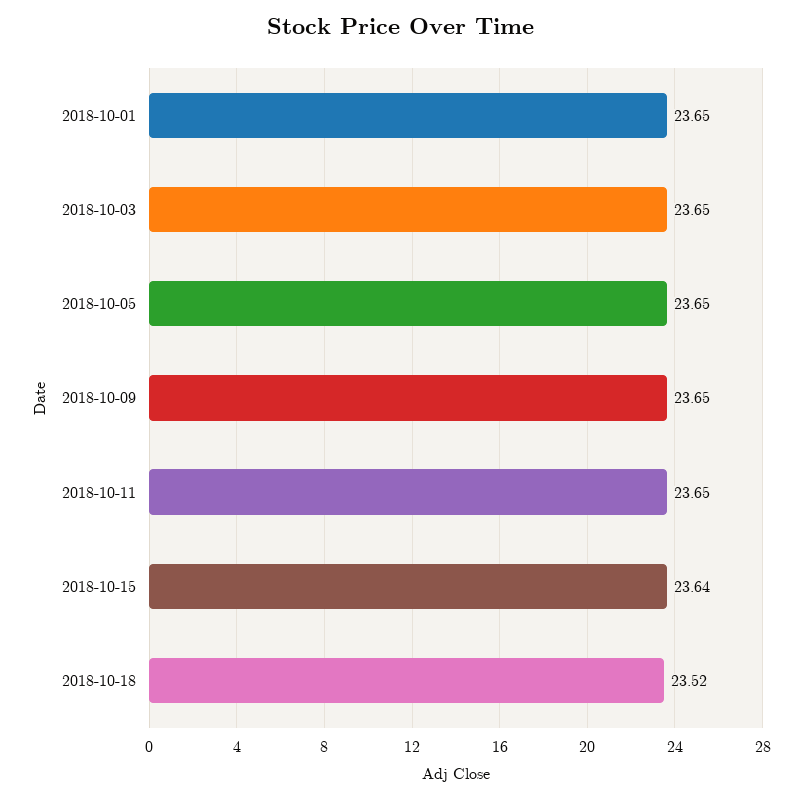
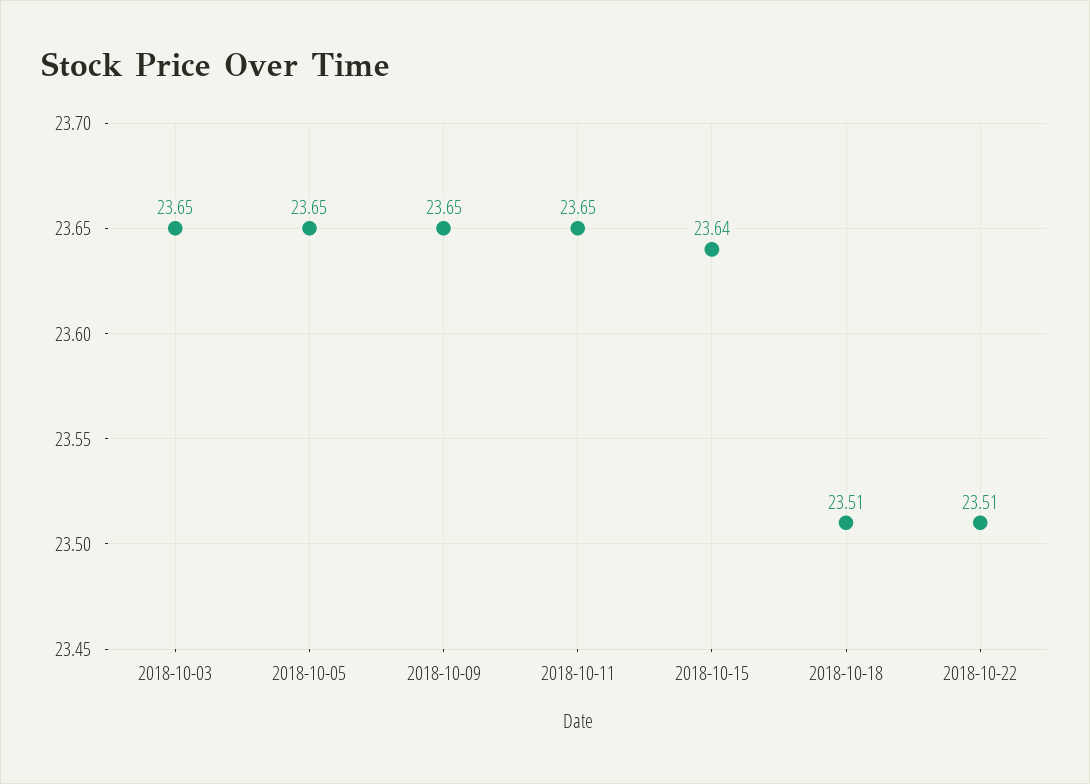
2018-10-01: 23.65 -> none
2018-10-18: 23.52 -> 23.51
2018-10-22: none -> 23.51

